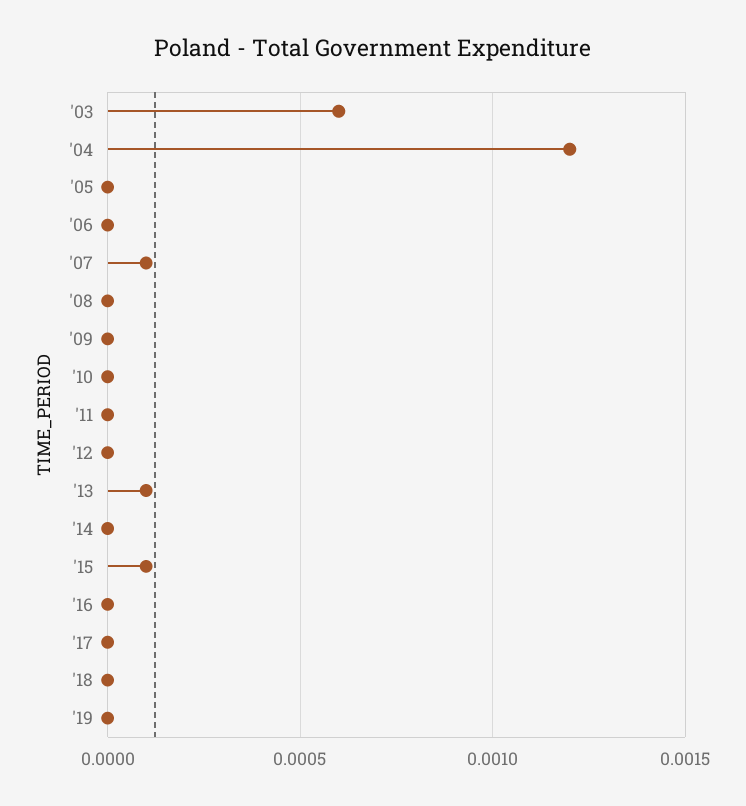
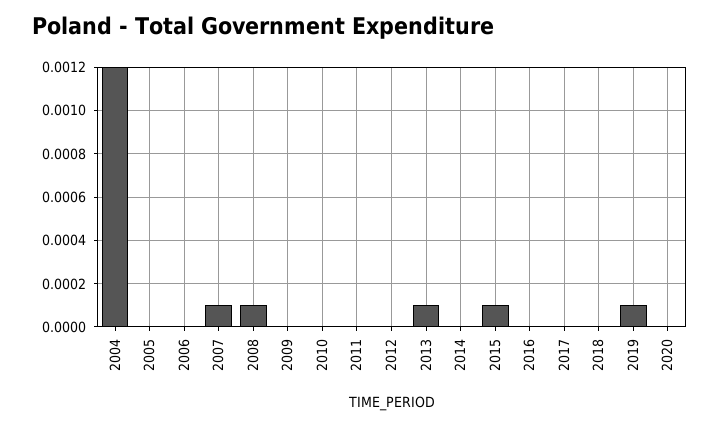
'03: 0.0006 -> none
'08: 0 -> 0.0001
'19: 0 -> 0.0001
2020: none -> 0

